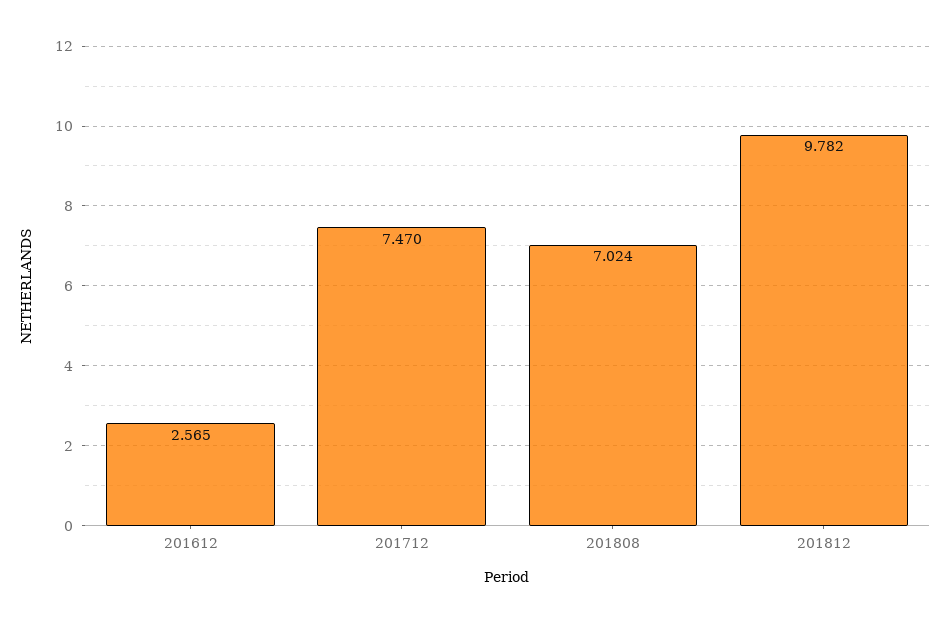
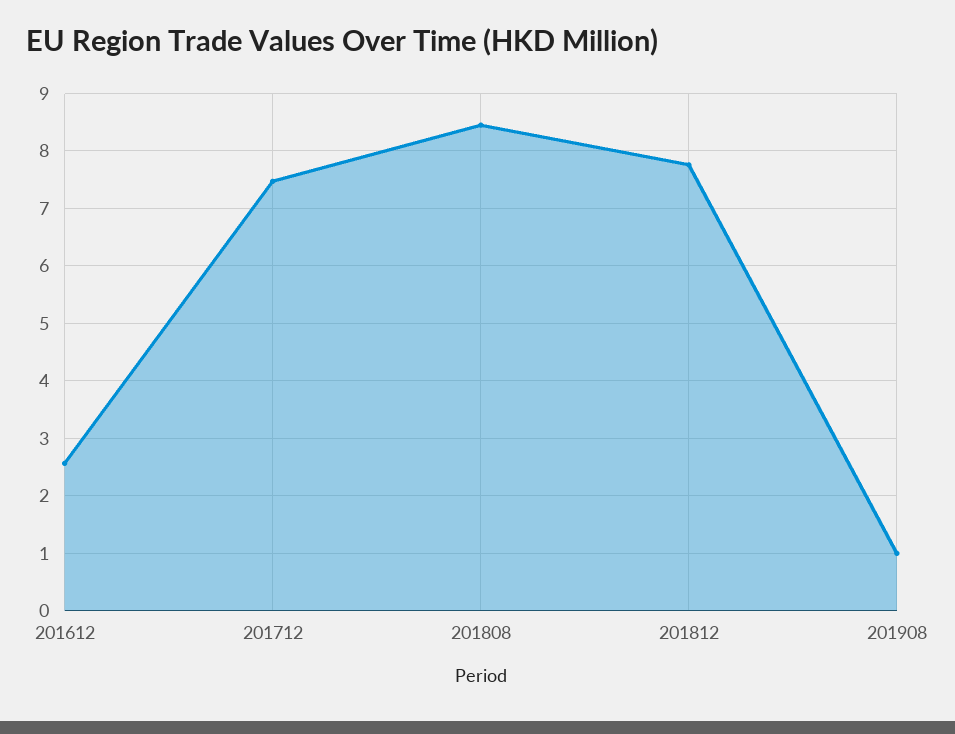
201808: 7.024 -> 8.4
201812: 9.782 -> 7.8
201908: none -> 1

